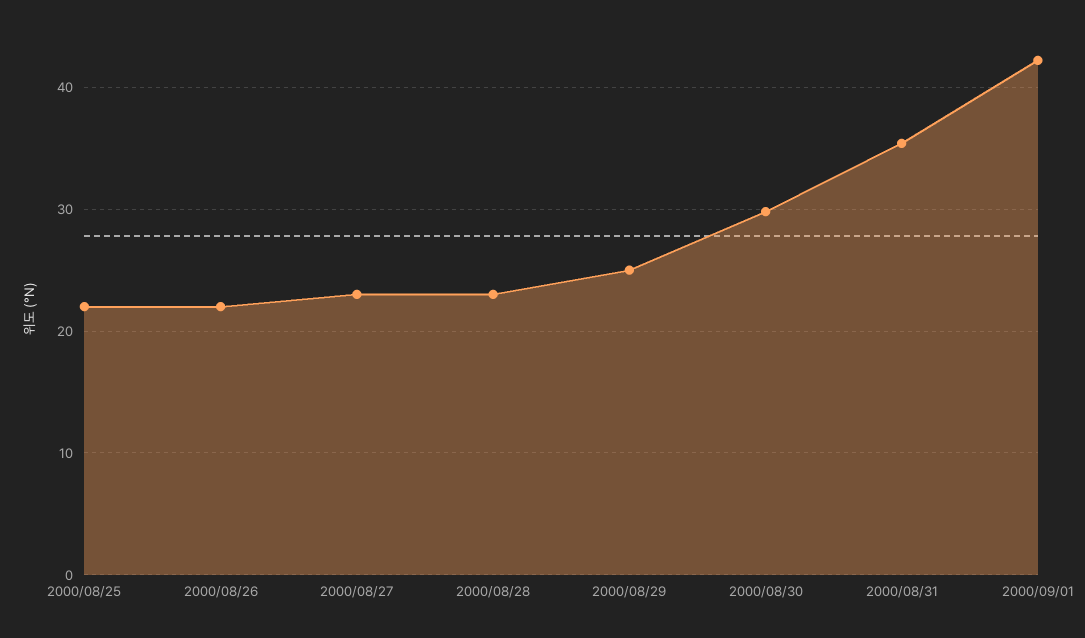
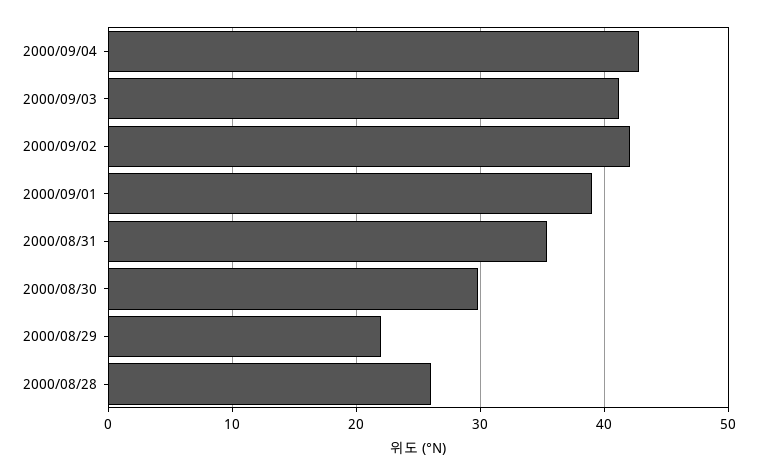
2000/08/25: 22 -> none
2000/08/26: 22 -> none
2000/08/27: 23 -> none
2000/08/28: 23 -> 26
2000/08/29: 25 -> 22
2000/09/01: 42 -> 39
2000/09/04: none -> 43
2000/09/03: none -> 41
2000/09/02: none -> 42

